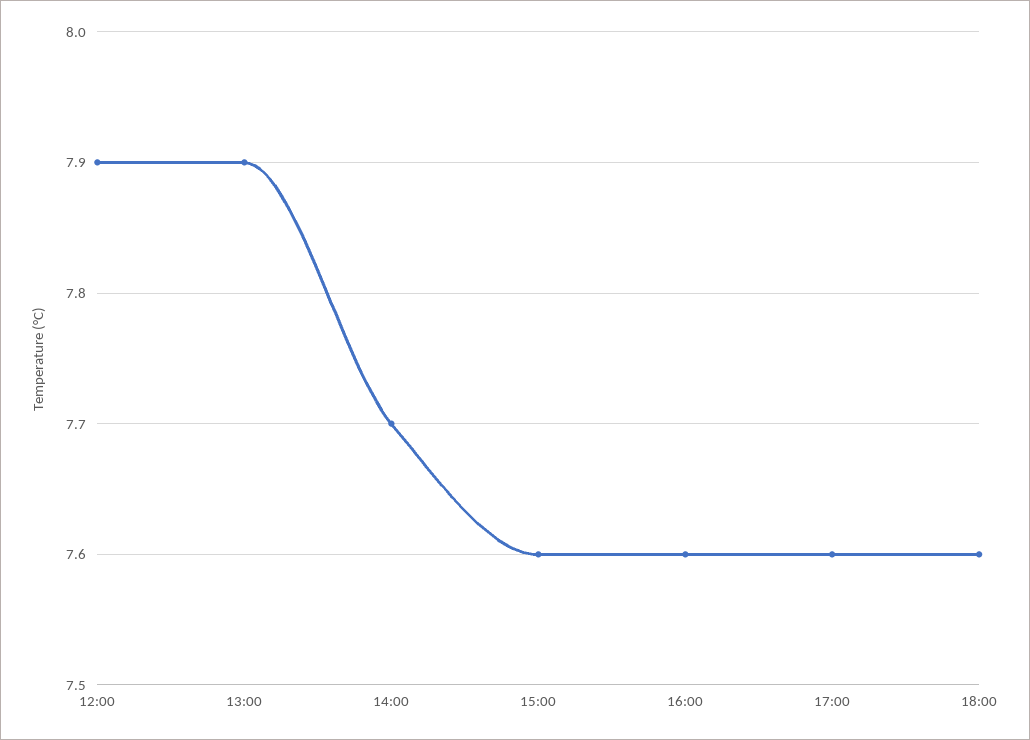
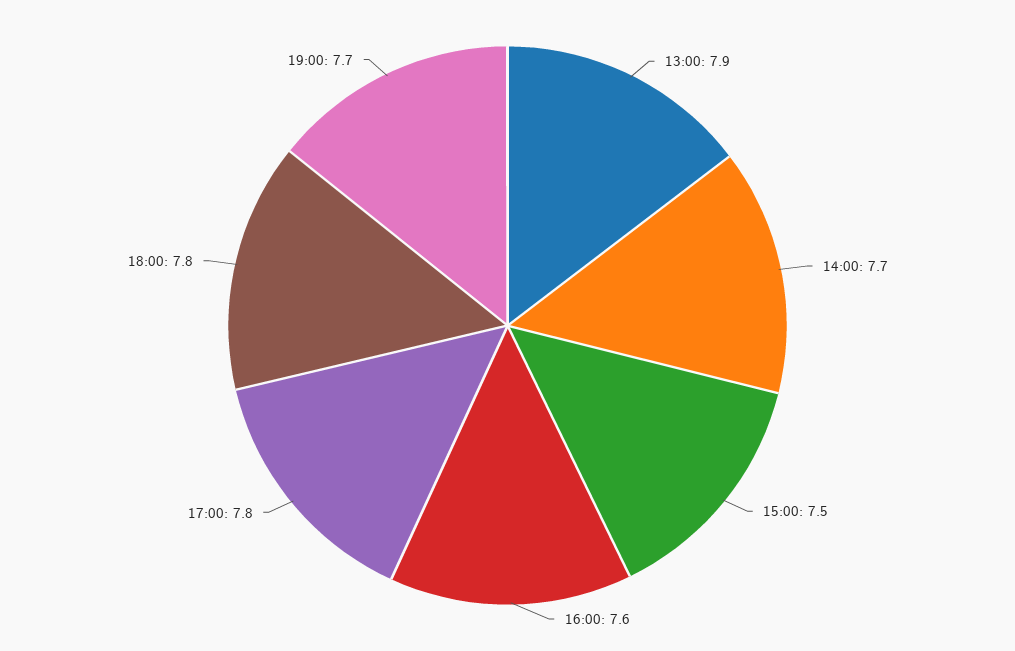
12:00: 7.9 -> none
15:00: 7.6 -> 7.5
17:00: 7.6 -> 7.8
18:00: 7.6 -> 7.8
19:00: none -> 7.7

